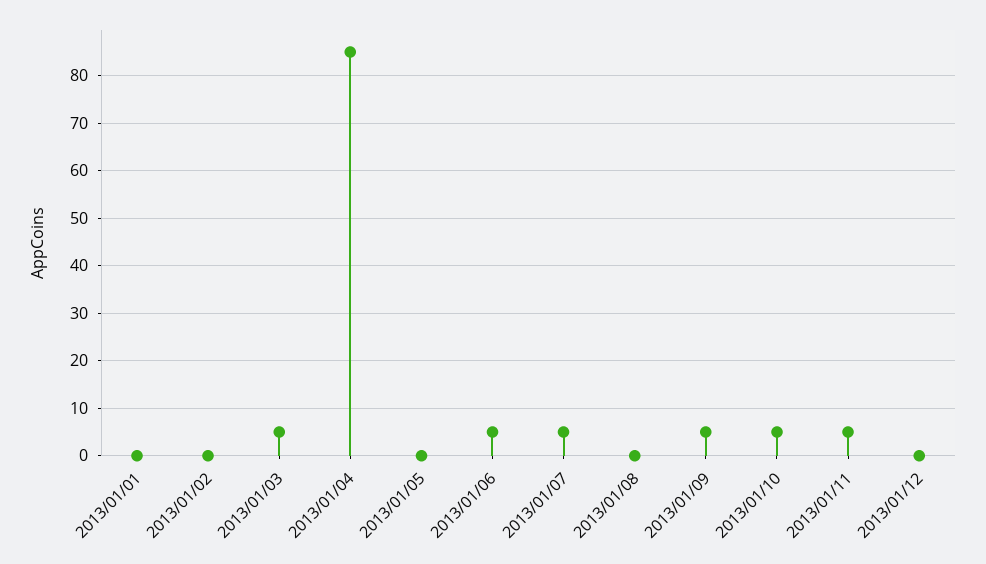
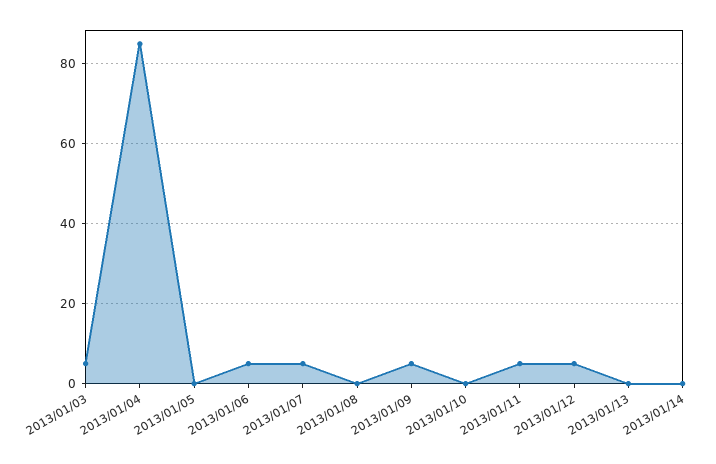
2013/01/01: 0 -> none
2013/01/02: 0 -> none
2013/01/10: 5 -> 0
2013/01/12: 0 -> 5
2013/01/13: none -> 0
2013/01/14: none -> 0

